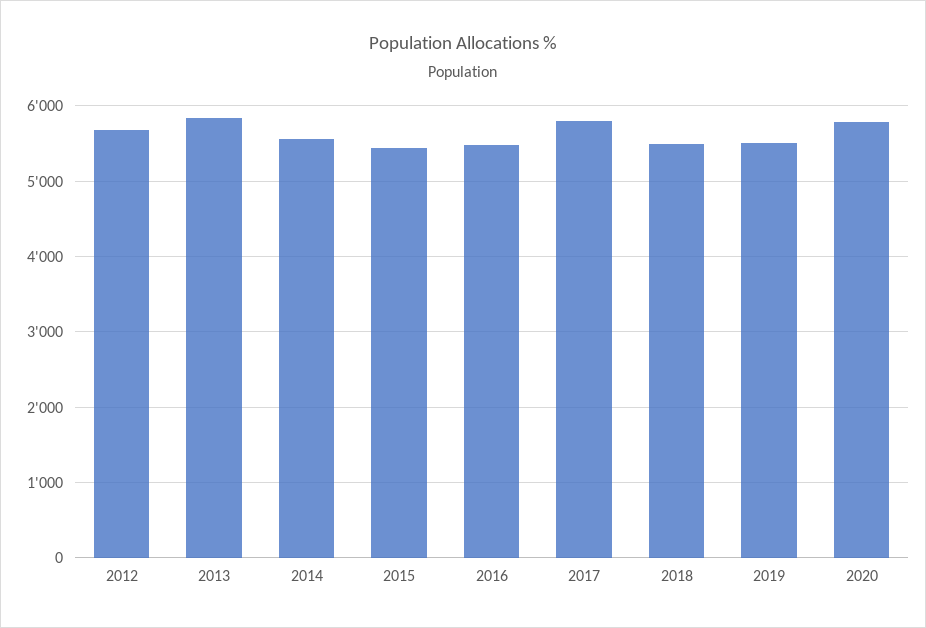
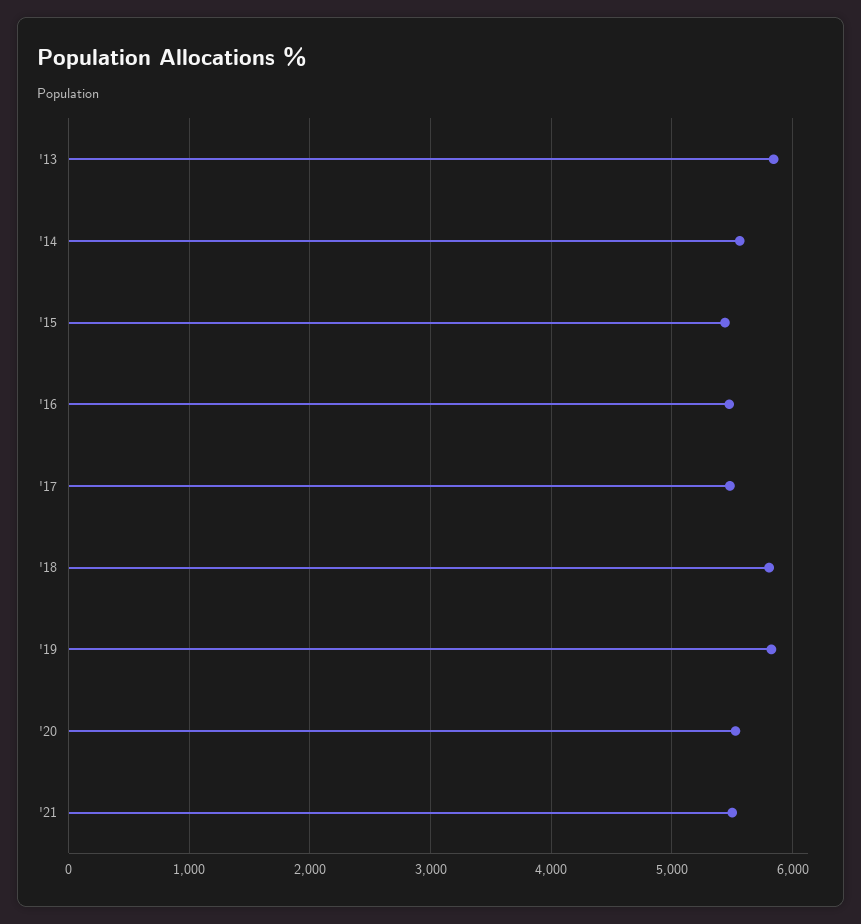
2012: 5700 -> none
2017: 5800 -> 5500
2018: 5500 -> 5800
2019: 5500 -> 5800
2020: 5800 -> 5500
'21: none -> 5500

